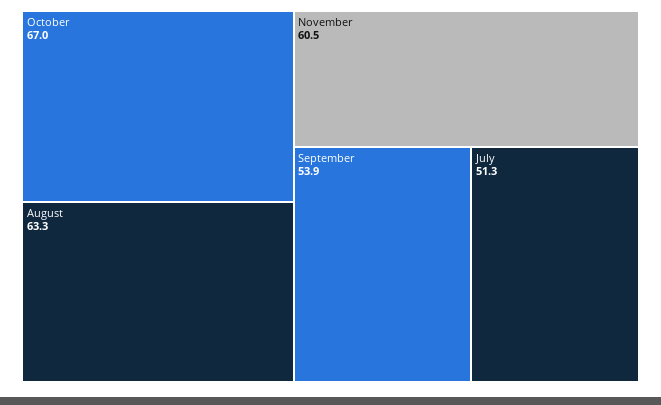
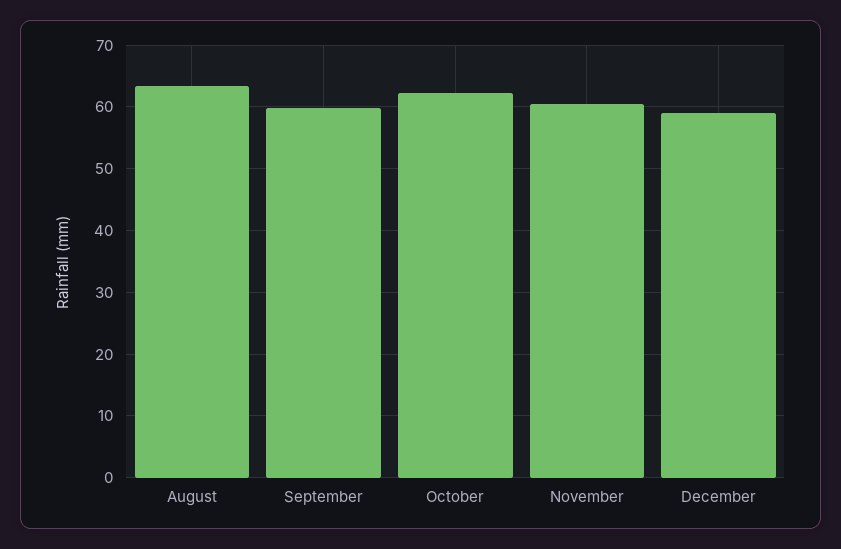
October: 67 -> 62
September: 53.9 -> 60
July: 51.3 -> none
December: none -> 59

